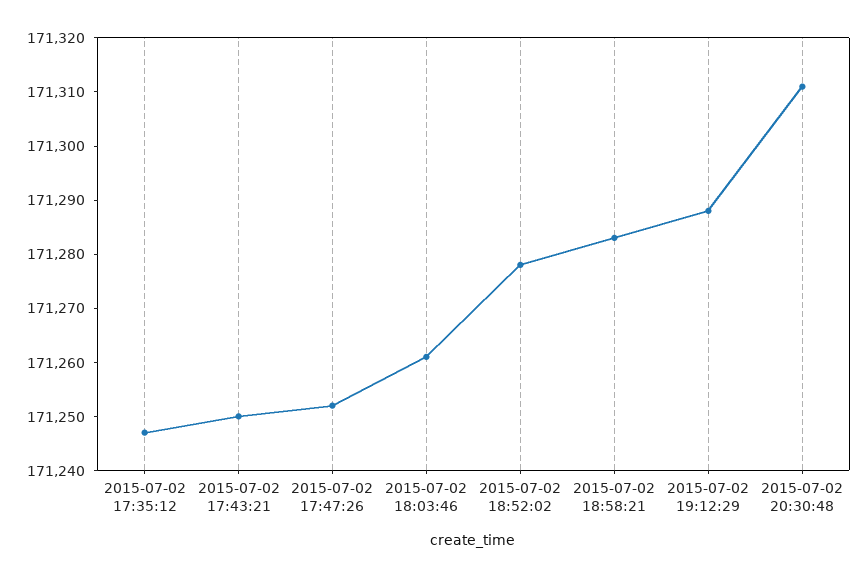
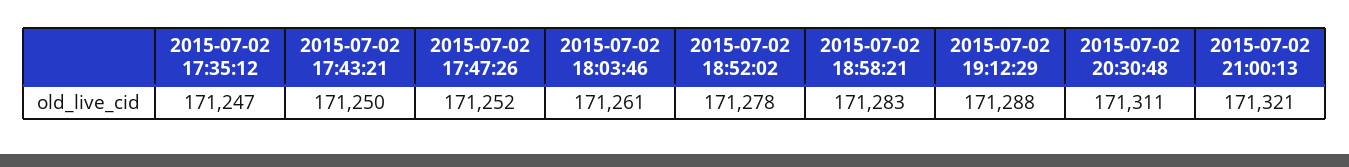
2015-07-02 21:00:13: none -> 171321

